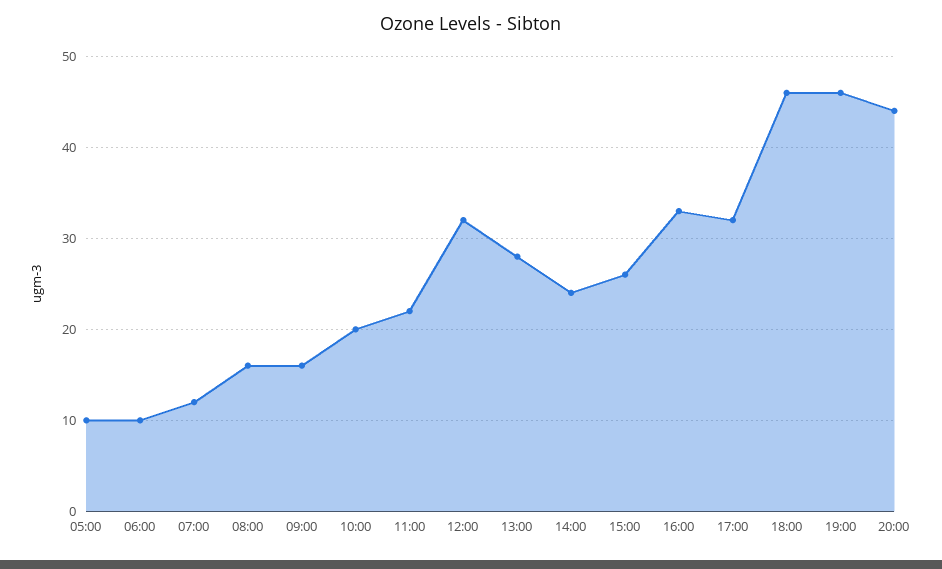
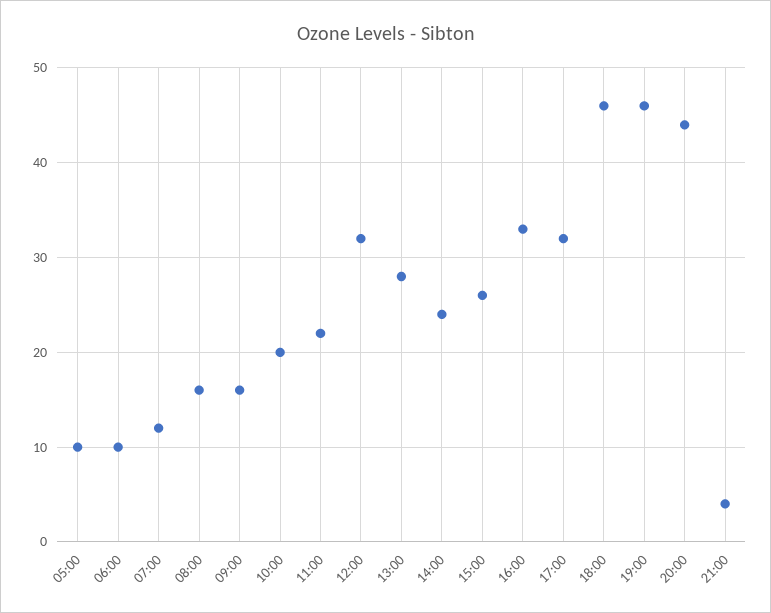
21:00: none -> 4

